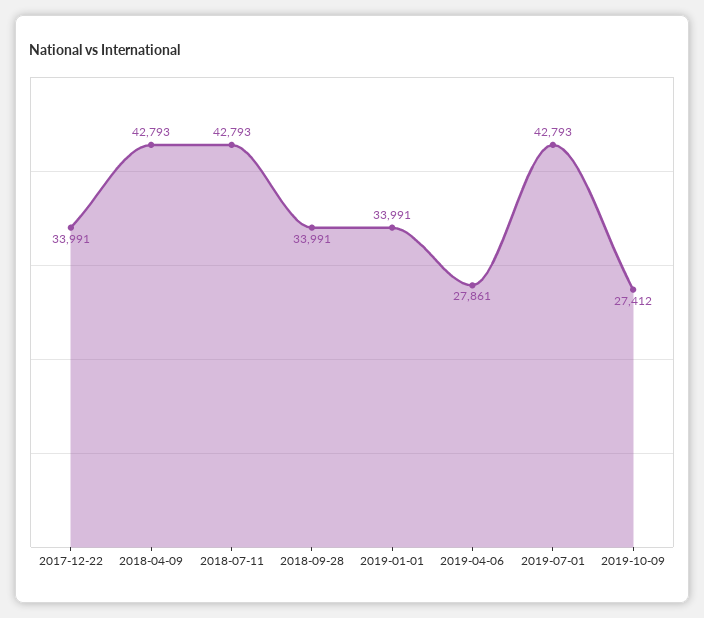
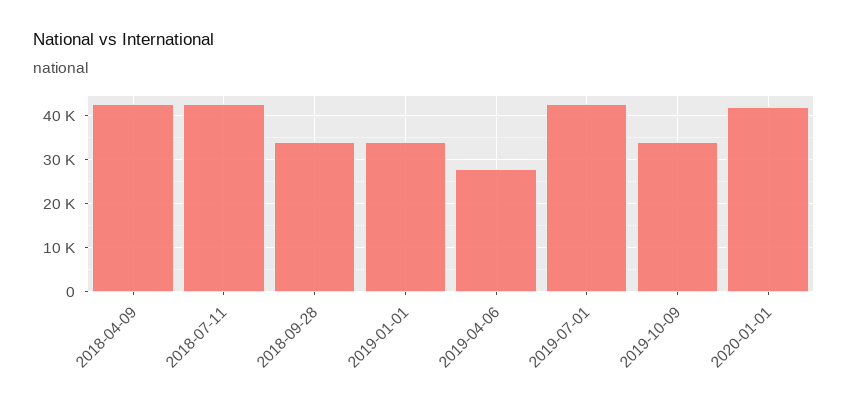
2017-12-22: 33991 -> none
2019-10-09: 27412 -> 34000
2020-01-01: none -> 42000

